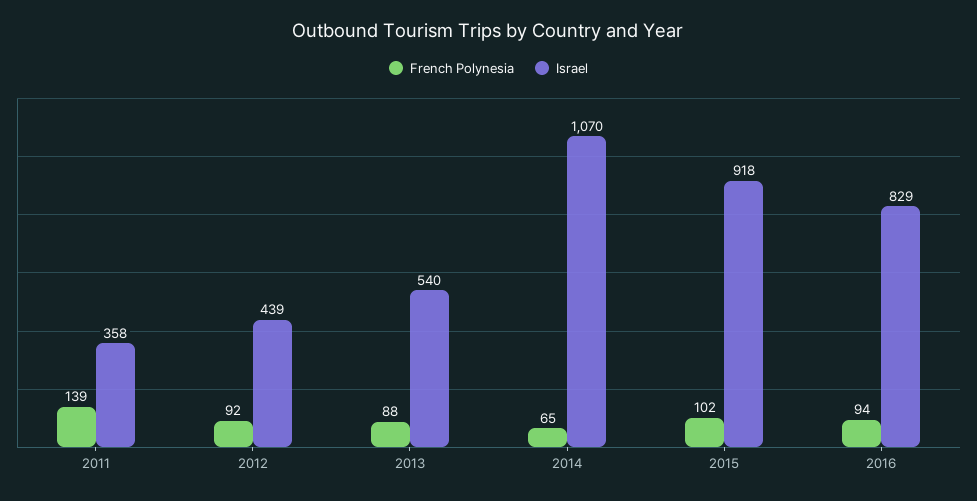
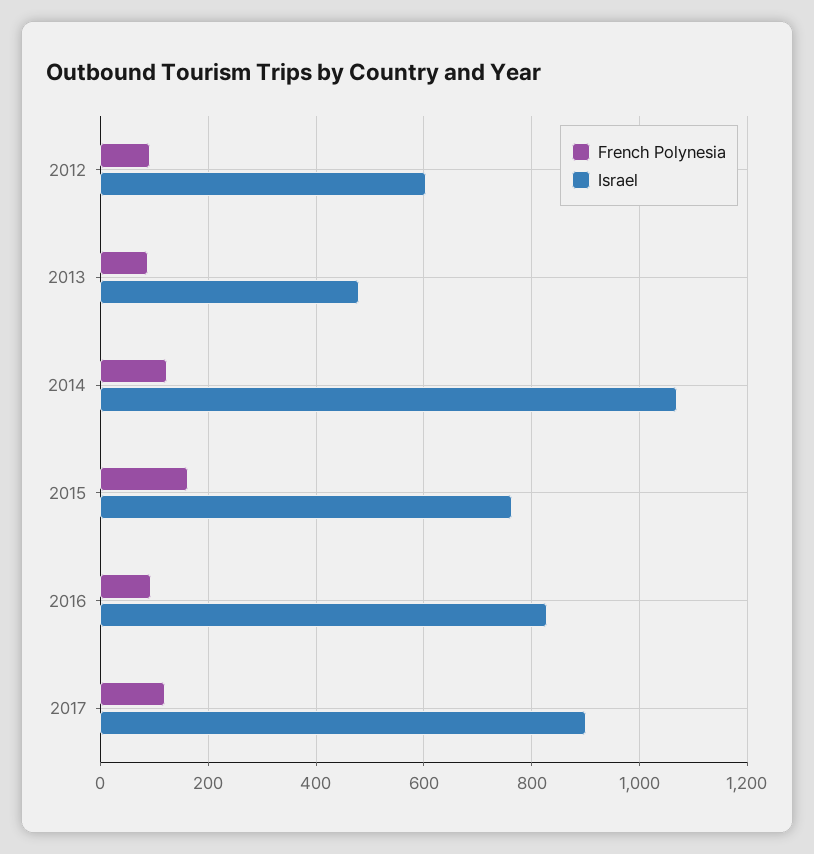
French Polynesia, 2011: 139 -> none
Israel, 2011: 358 -> none
Israel, 2012: 439 -> 600
Israel, 2013: 540 -> 480
French Polynesia, 2014: 65 -> 120
French Polynesia, 2015: 102 -> 160
Israel, 2015: 918 -> 760
French Polynesia, 2017: none -> 120
Israel, 2017: none -> 900

